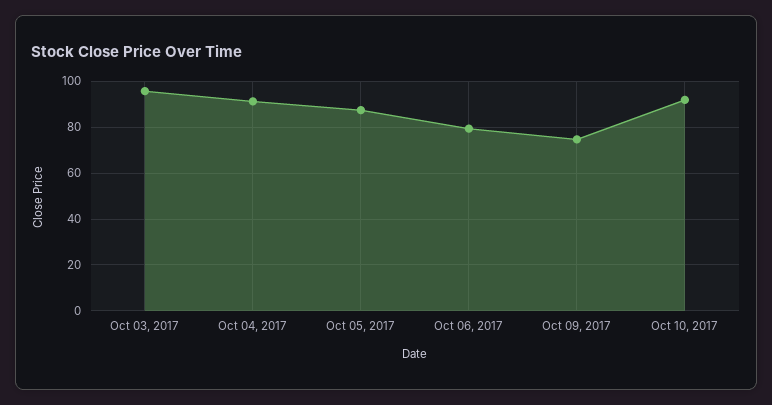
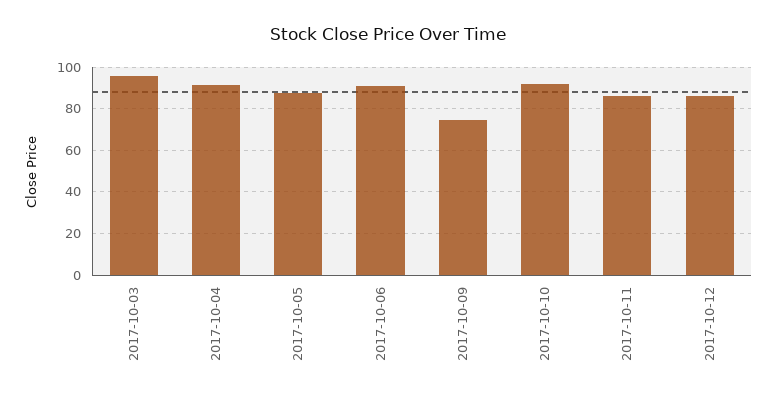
Oct 06, 2017: 80 -> 90
2017-10-11: none -> 85
2017-10-12: none -> 85

